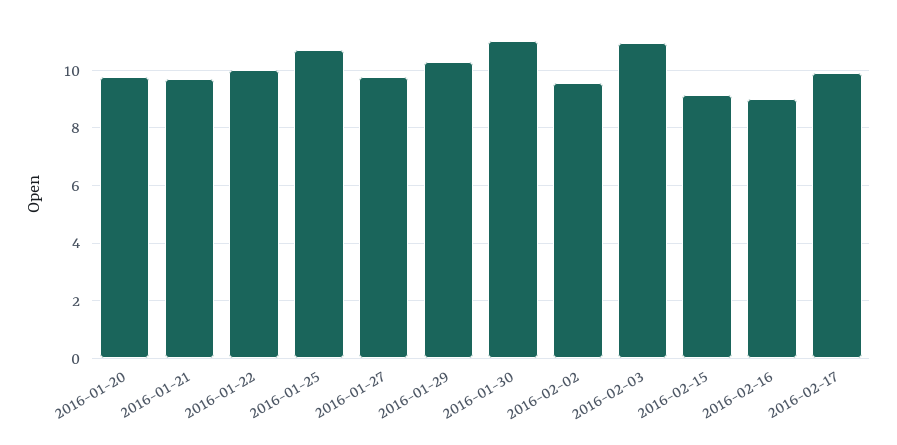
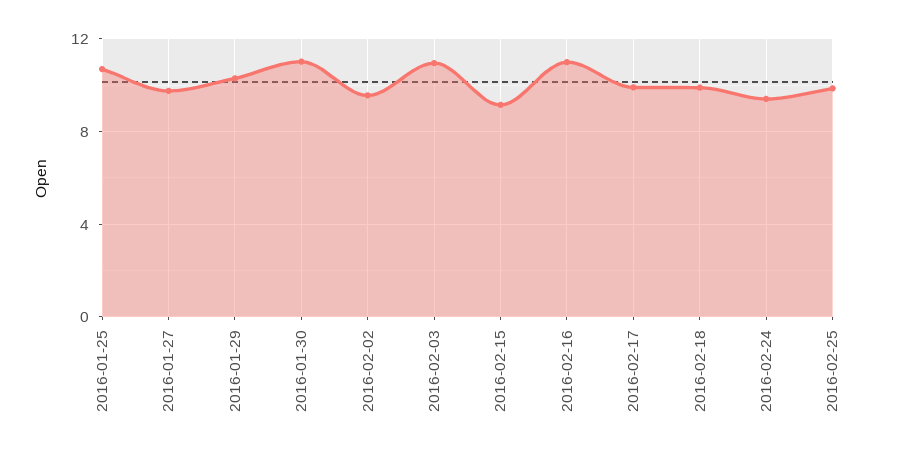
2016-01-20: 9.75 -> none
2016-01-21: 9.75 -> none
2016-01-22: 10 -> none
2016-02-16: 9 -> 11
2016-02-18: none -> 10
2016-02-24: none -> 9.5
2016-02-25: none -> 10

